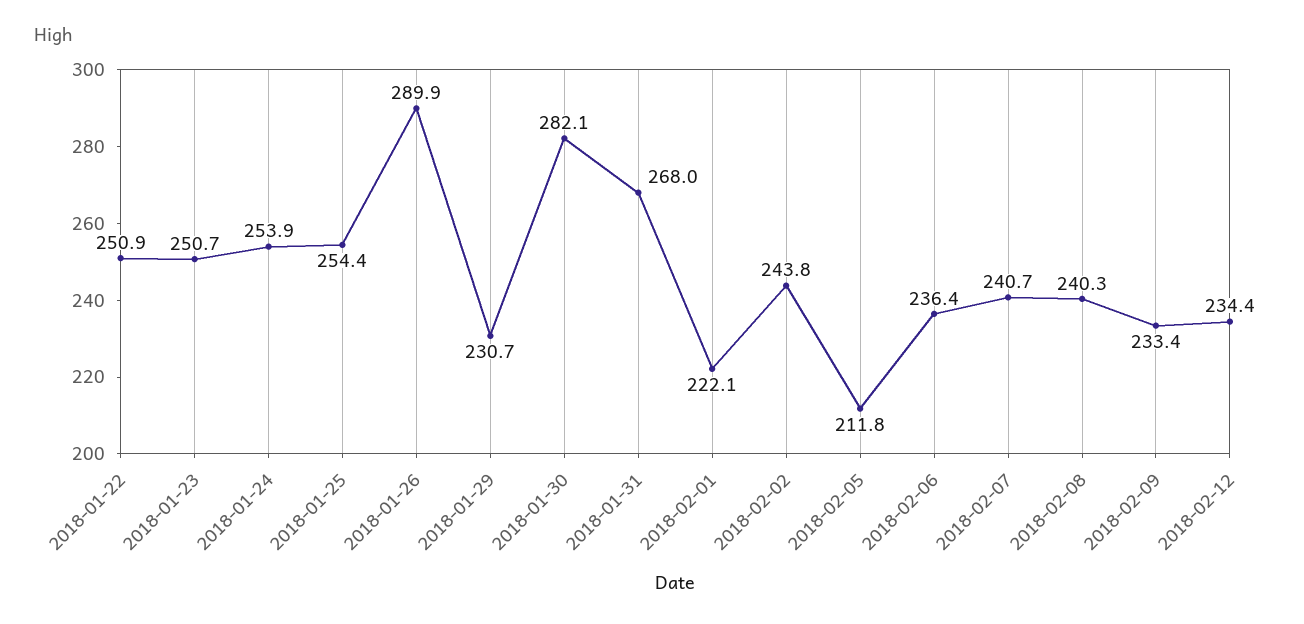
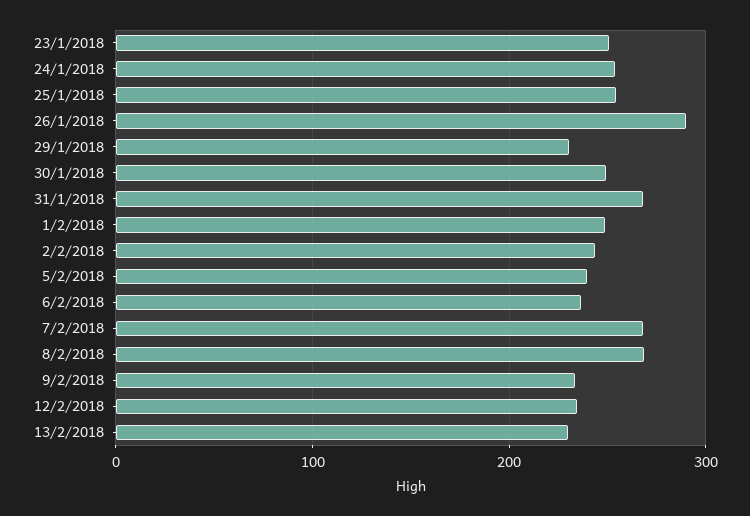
2018-01-22: 250.9 -> none
2018-01-30: 282.1 -> 250
2018-02-01: 222.1 -> 250
2018-02-05: 211.8 -> 240
2018-02-07: 240.7 -> 270
2018-02-08: 240.3 -> 270
13/2/2018: none -> 230

